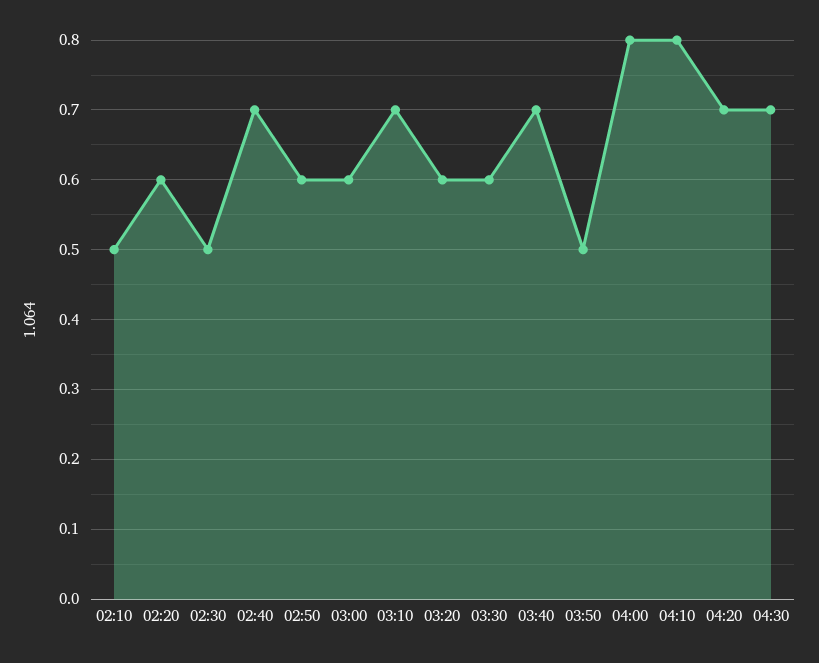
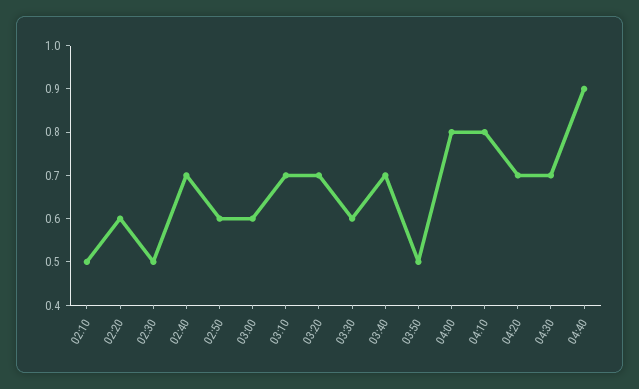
03:20: 0.6 -> 0.7
04:40: none -> 0.9

